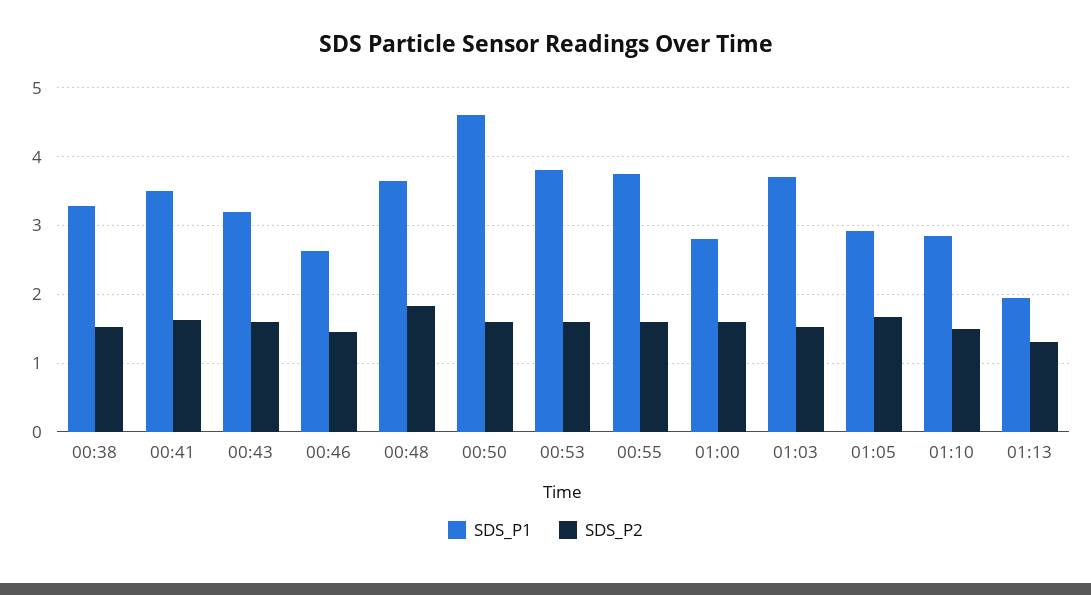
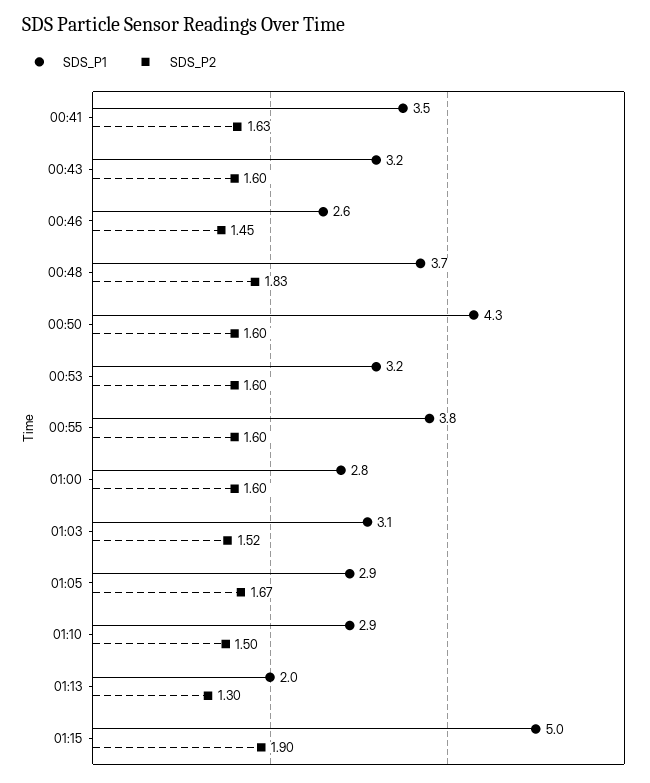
SDS_P1, 00:38: 3.3 -> none
SDS_P2, 00:38: 1.5 -> none
SDS_P1, 00:50: 4.6 -> 4.3
SDS_P1, 00:53: 3.8 -> 3.2
SDS_P1, 01:03: 3.7 -> 3.1
SDS_P1, 01:15: none -> 5
SDS_P2, 01:15: none -> 1.9

